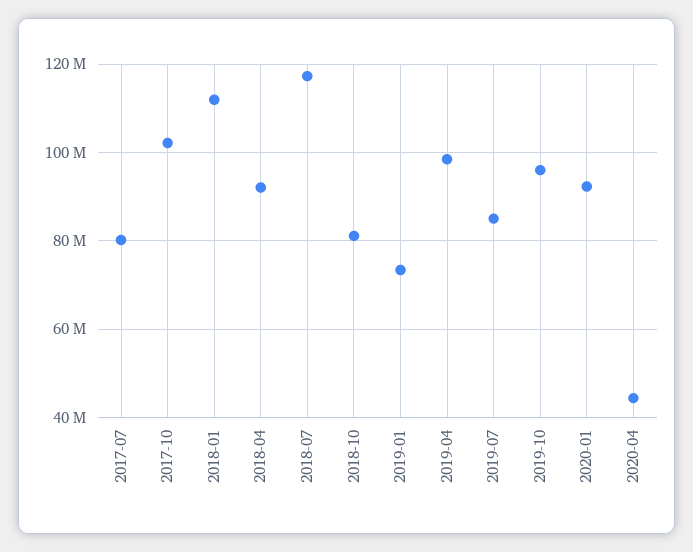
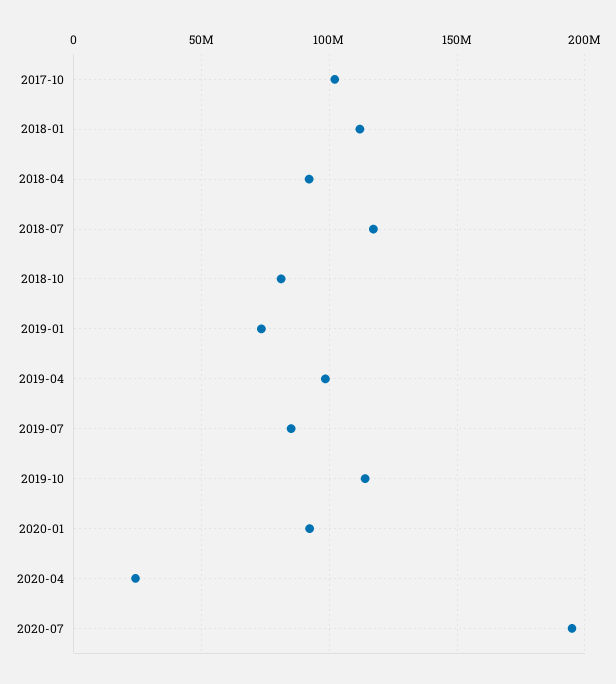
2017-07: 80000000 -> none
2019-10: 96000000 -> 115000000
2020-04: 44000000 -> 25000000
2020-07: none -> 195000000

